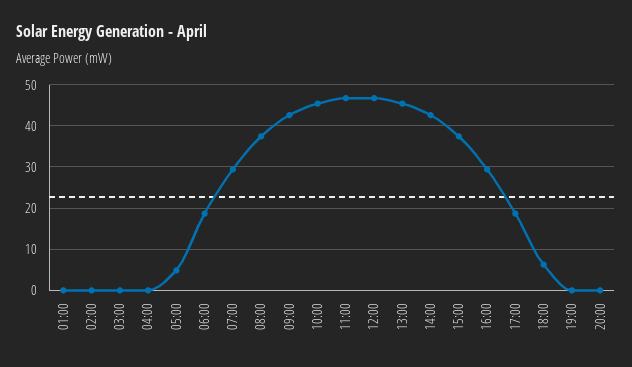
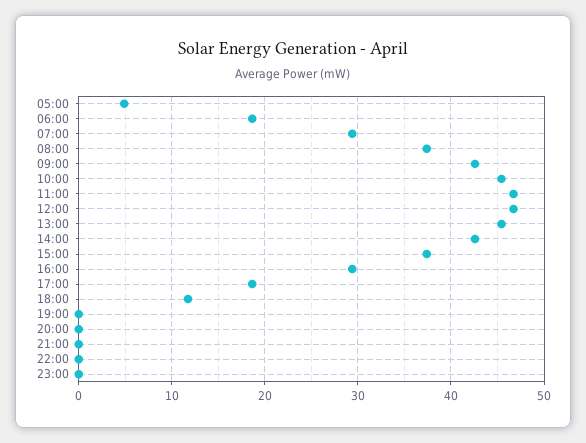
01:00: 0 -> none
02:00: 0 -> none
03:00: 0 -> none
04:00: 0 -> none
18:00: 6 -> 12
21:00: none -> 0
22:00: none -> 0
23:00: none -> 0

